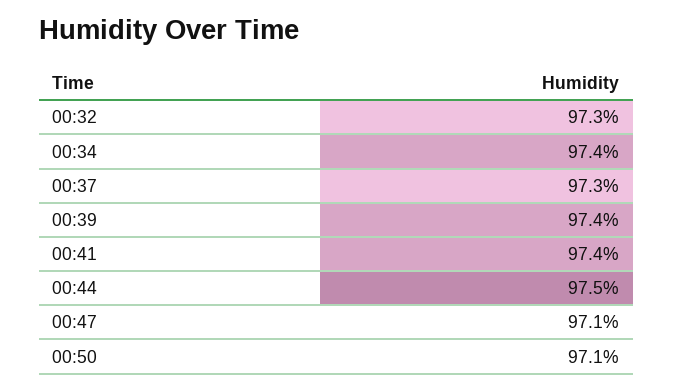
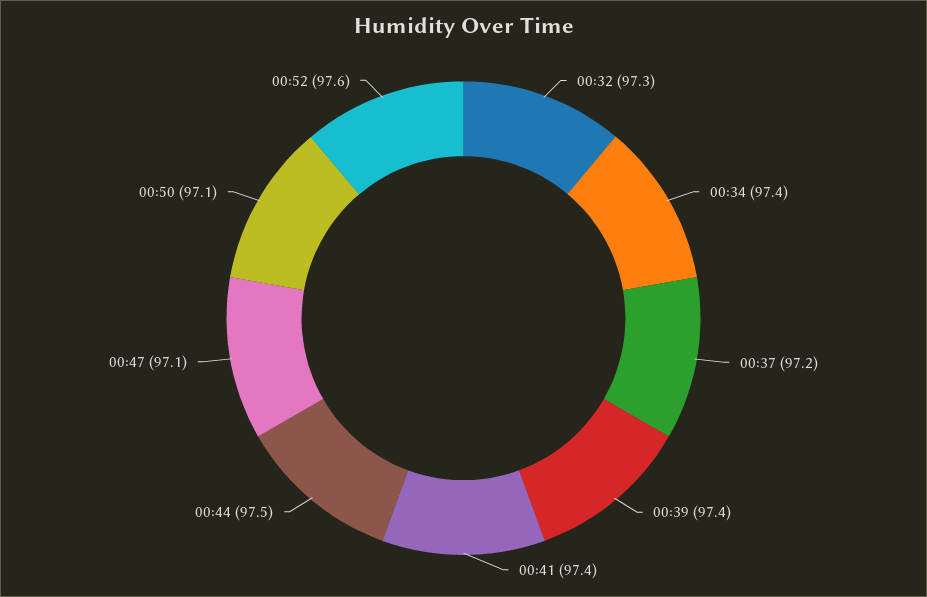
00:37: 97.3 -> 97.2
00:52: none -> 97.6

